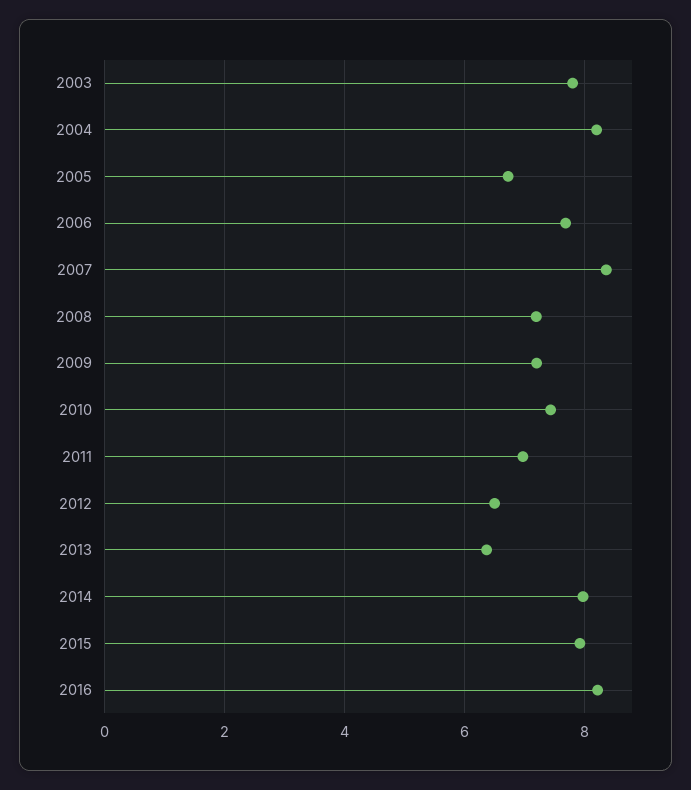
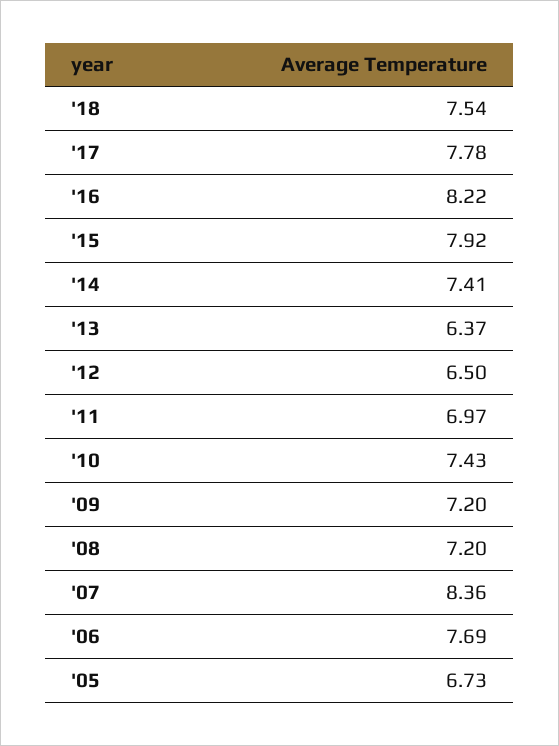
2003: 7.8 -> none
2004: 8.2 -> none
2014: 8 -> 7.41
'18: none -> 7.54
'17: none -> 7.78

